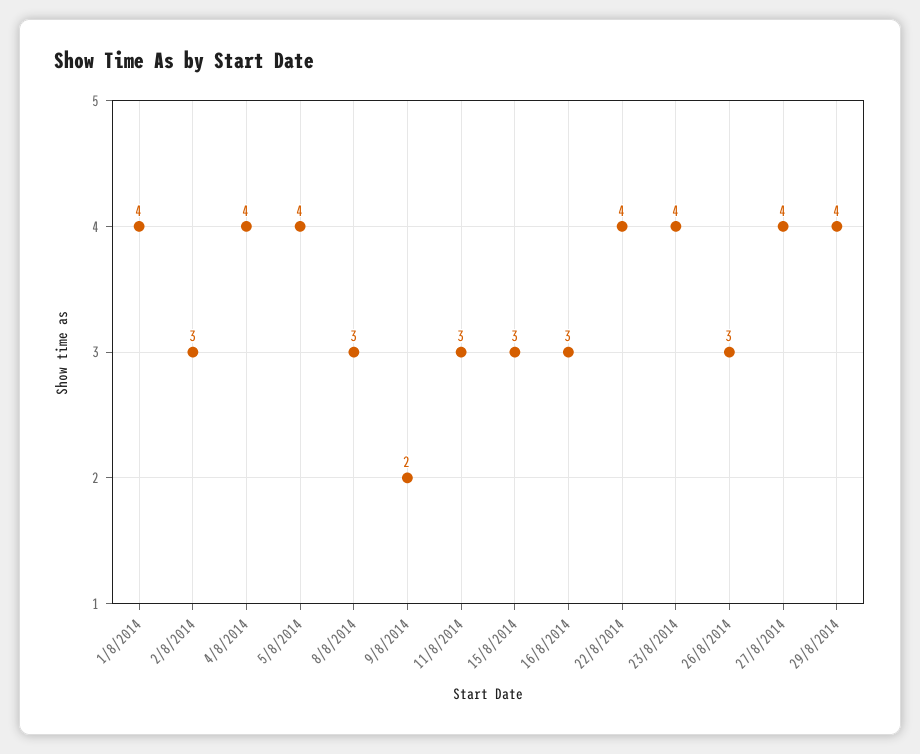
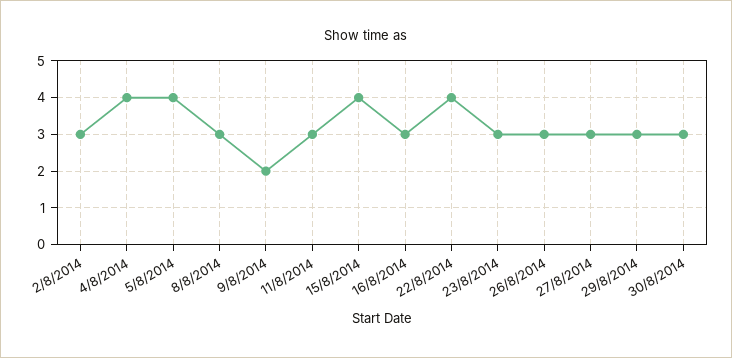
1/8/2014: 4 -> none
15/8/2014: 3 -> 4
23/8/2014: 4 -> 3
27/8/2014: 4 -> 3
29/8/2014: 4 -> 3
30/8/2014: none -> 3

